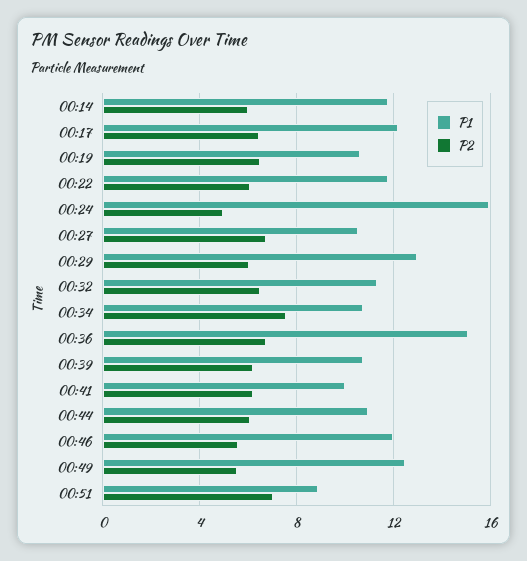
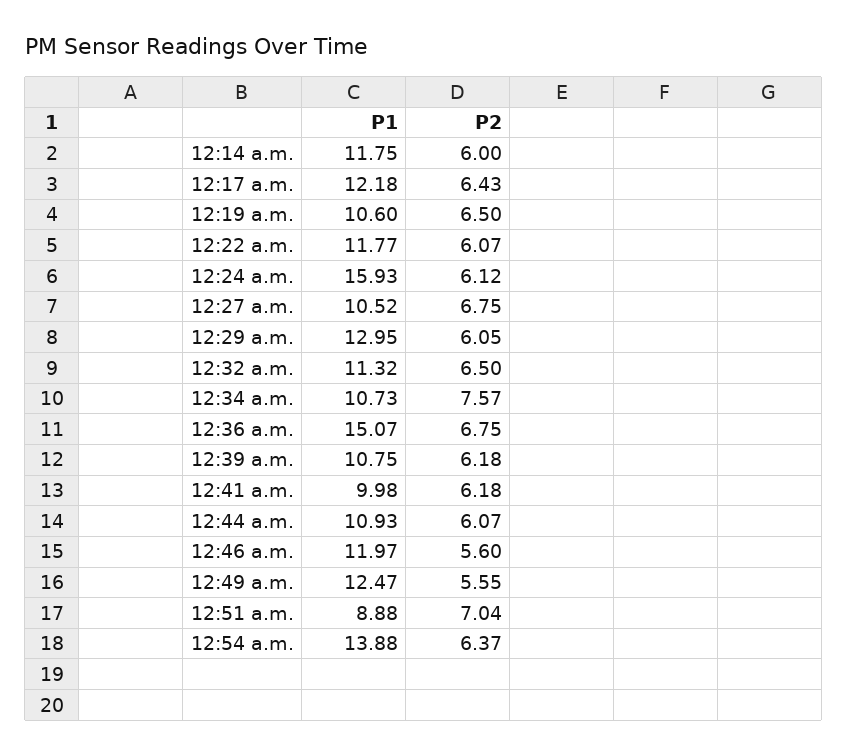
P2, 00:24: 5 -> 6.12
P1, 12:54 a.m.: none -> 13.88
P2, 12:54 a.m.: none -> 6.37

